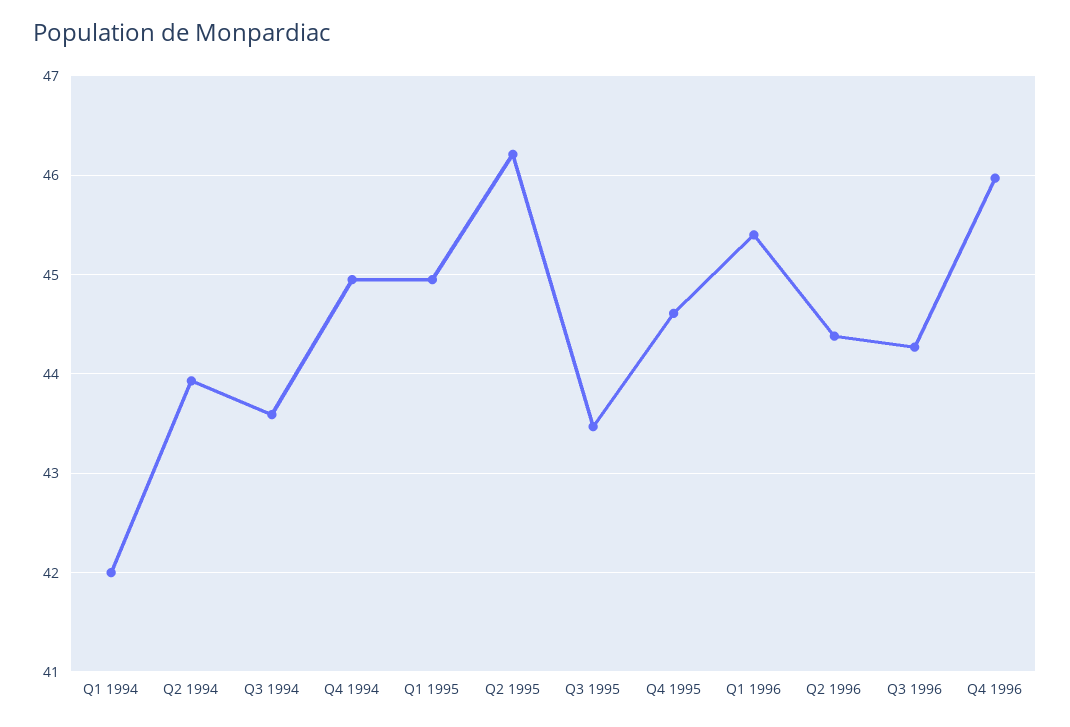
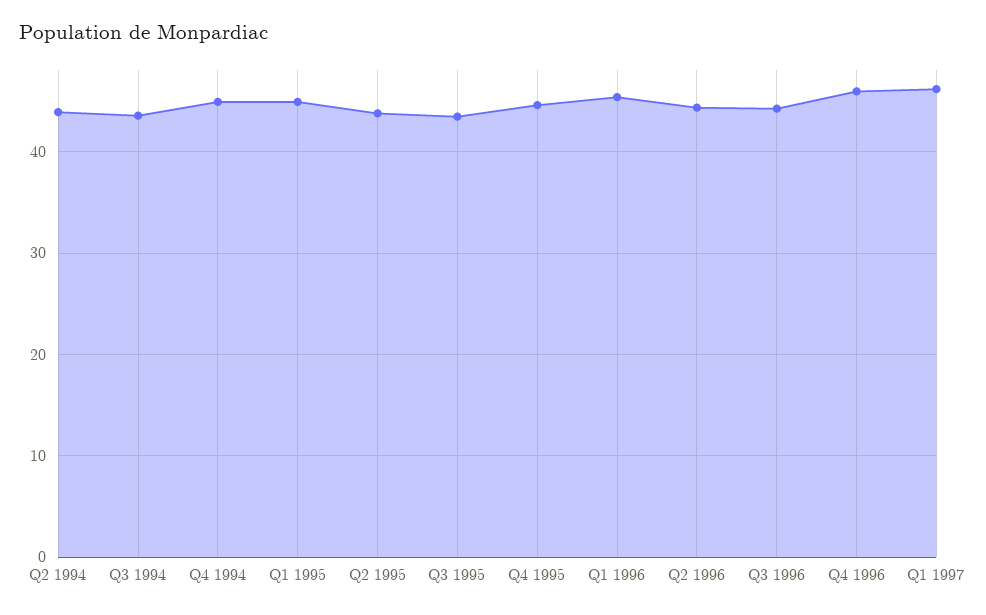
Q1 1994: 42 -> none
Q2 1995: 46.2 -> 44
Q1 1997: none -> 46

